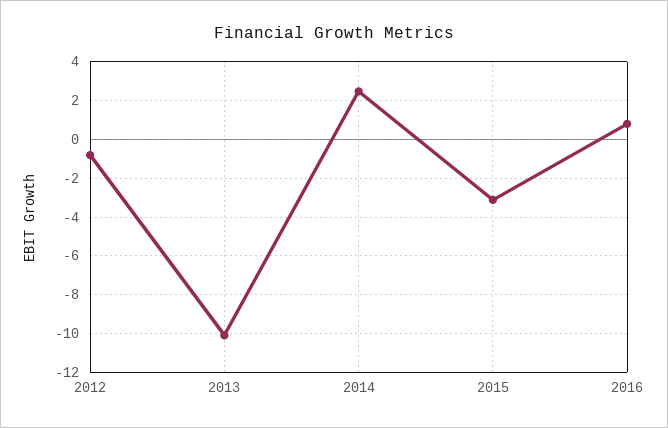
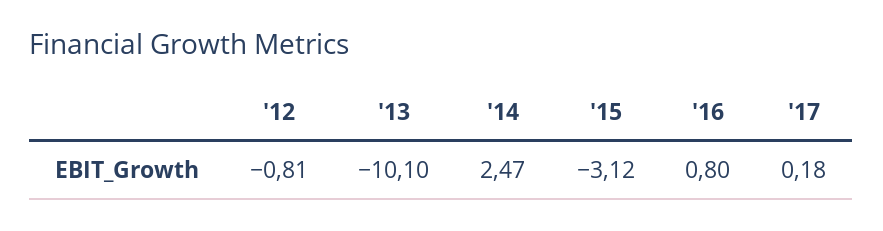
'17: none -> 0.18

